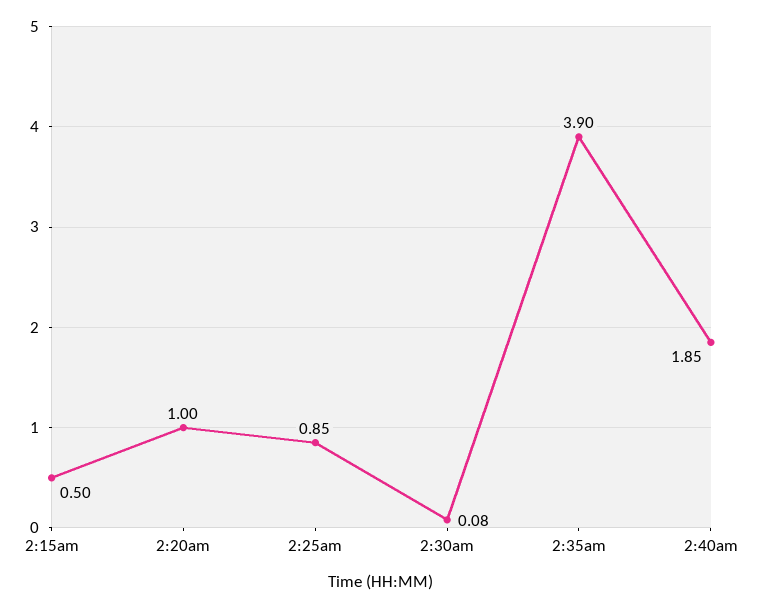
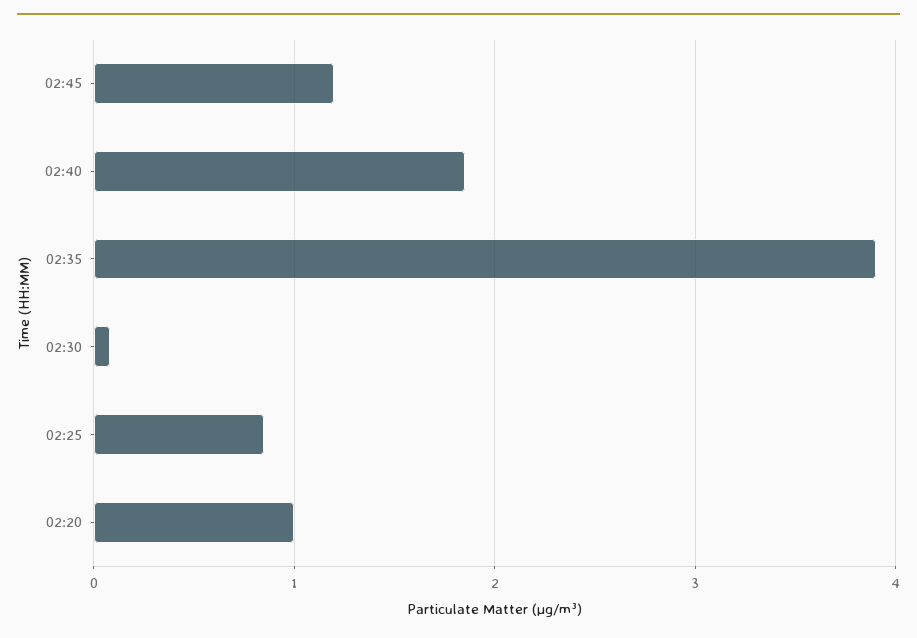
2:15am: 0.5 -> none
02:45: none -> 1.2

